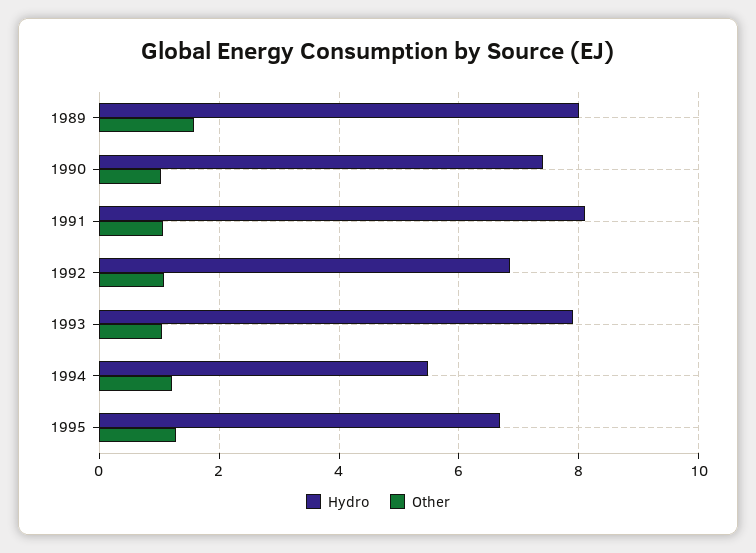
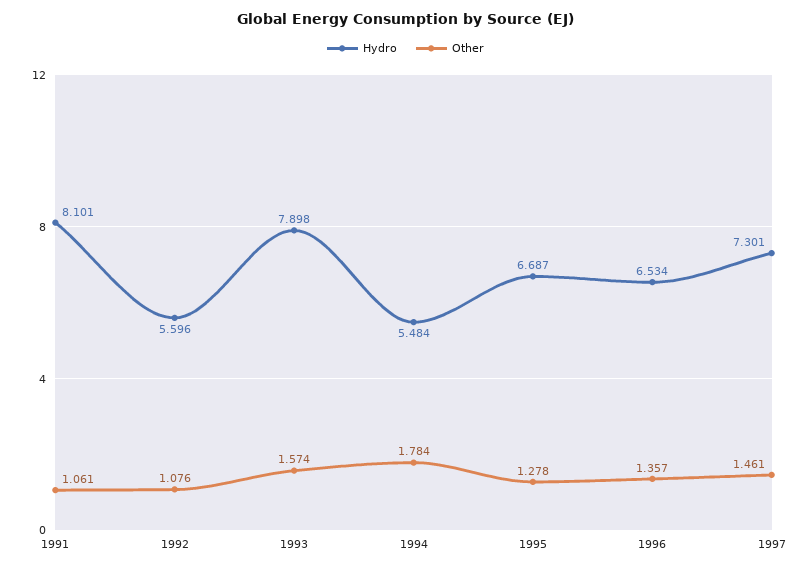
Hydro, 1989: 8 -> none
Other, 1989: 1.6 -> none
Hydro, 1990: 7.4 -> none
Other, 1990: 1 -> none
Hydro, 1992: 6.8 -> 5.596
Other, 1993: 1 -> 1.574
Other, 1994: 1.2 -> 1.784
Hydro, 1996: none -> 6.534
Other, 1996: none -> 1.357
Hydro, 1997: none -> 7.301
Other, 1997: none -> 1.461

